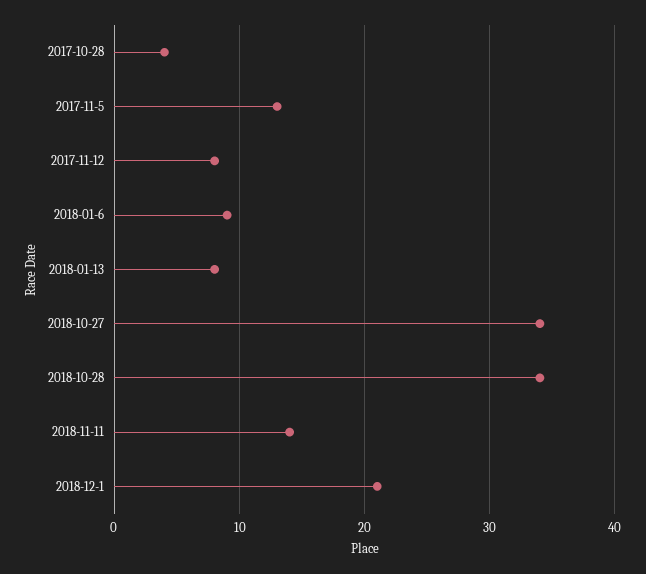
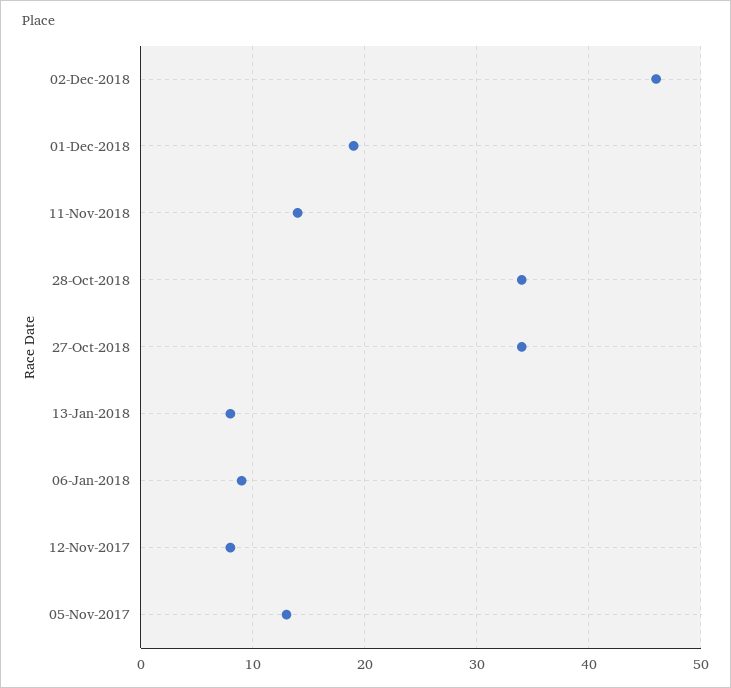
2017-10-28: 4 -> none
2018-12-1: 21 -> 19
02-Dec-2018: none -> 46

